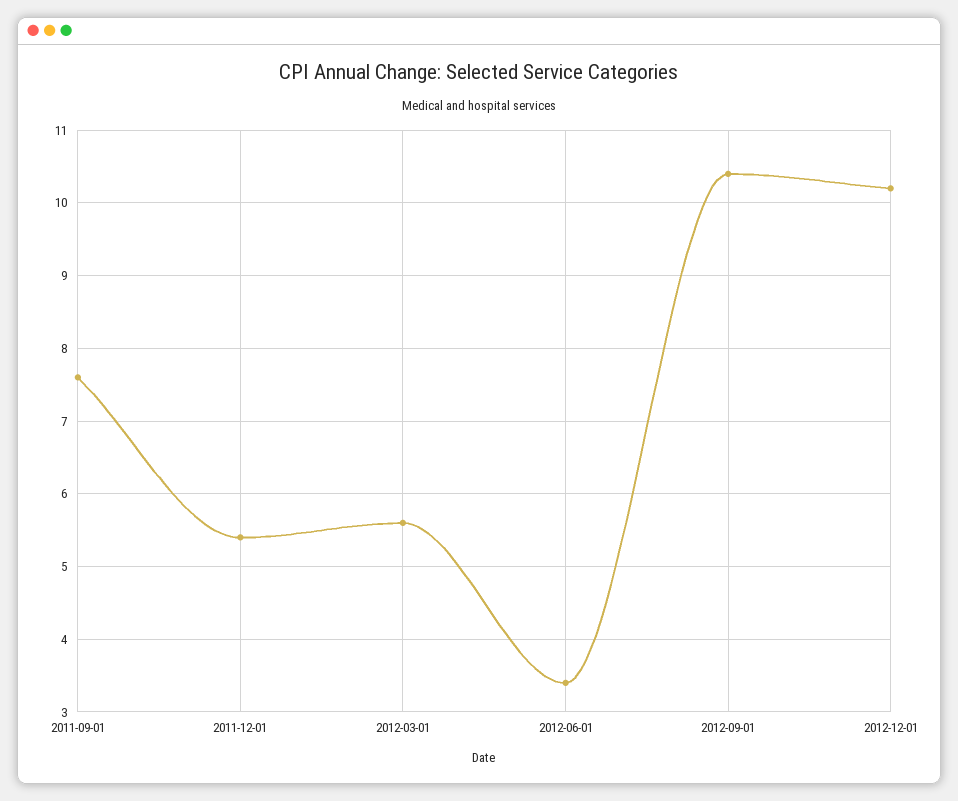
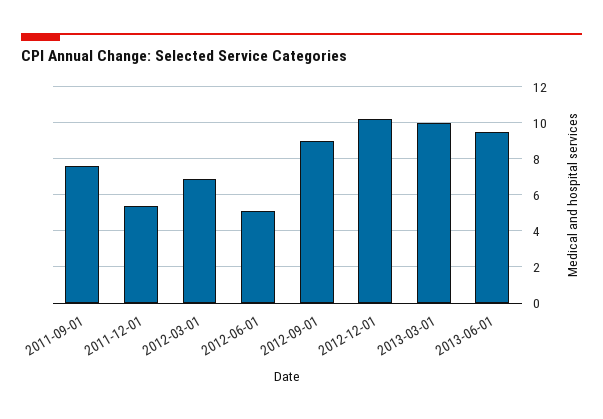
2012-03-01: 5.6 -> 7
2012-06-01: 3.4 -> 5
2012-09-01: 10.4 -> 9
2013-03-01: none -> 10
2013-06-01: none -> 9.5

